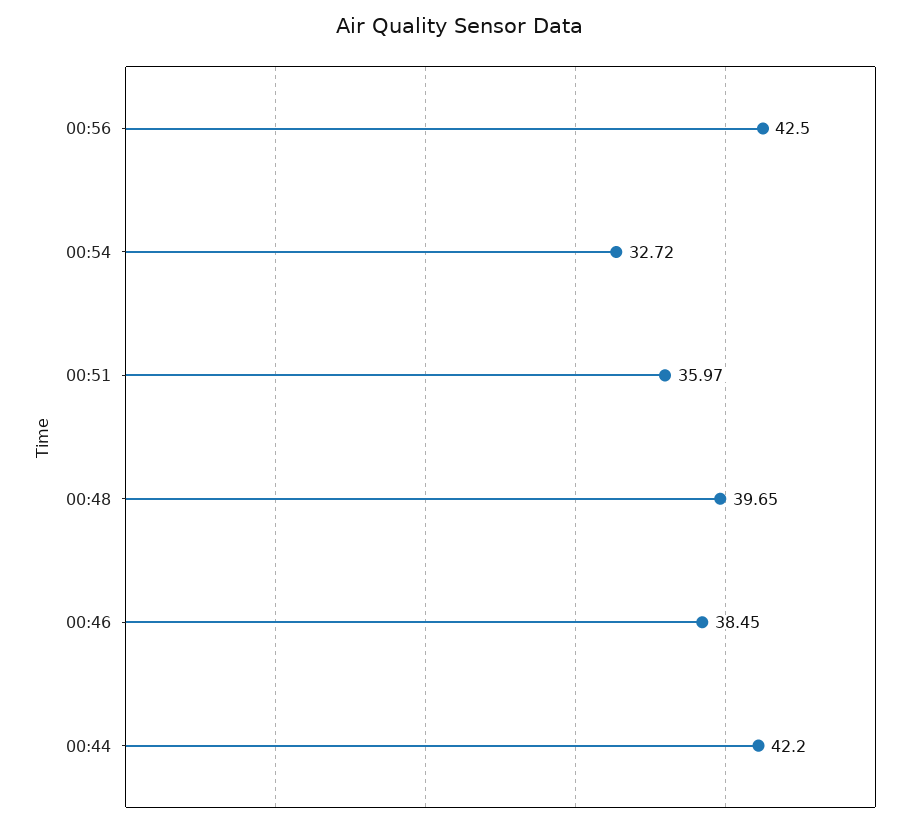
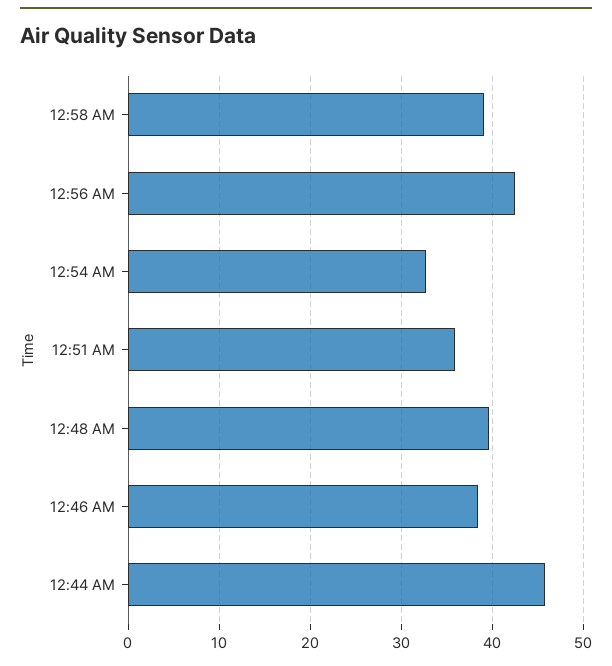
00:44: 42.2 -> 46
12:58 AM: none -> 39

